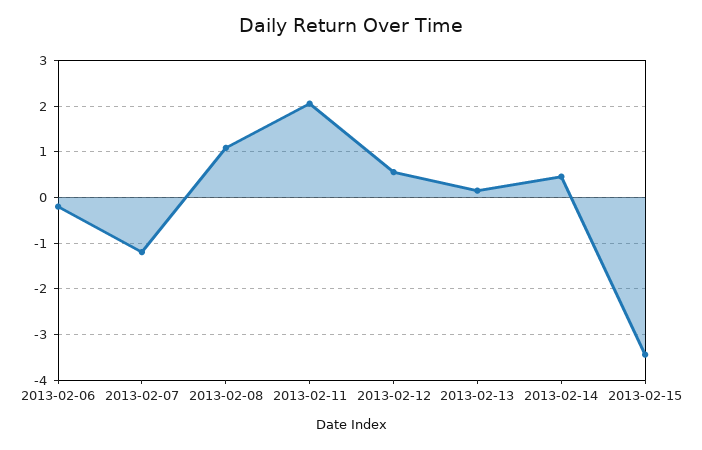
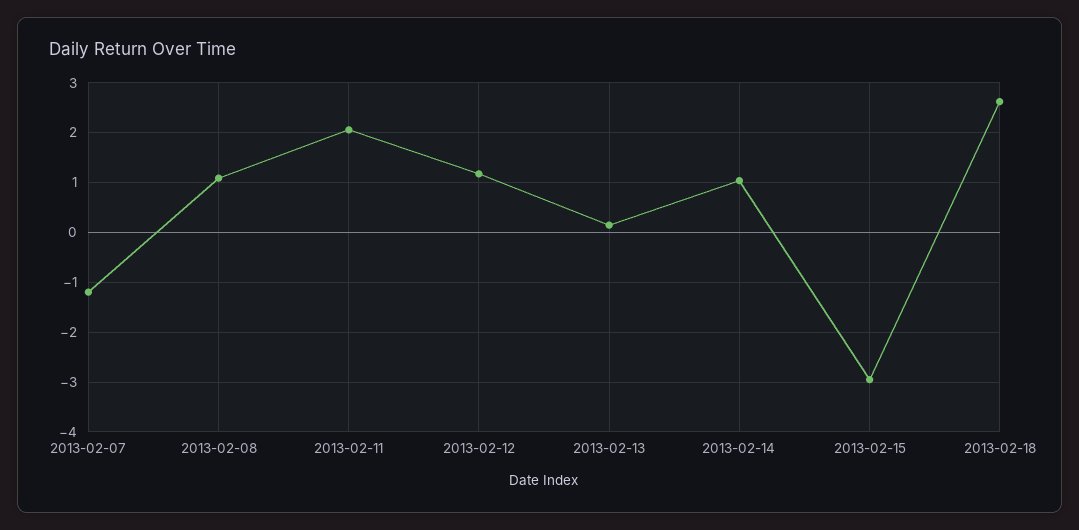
2013-02-06: -0.2 -> none
2013-02-12: 0.6 -> 1.2
2013-02-14: 0.4 -> 1
2013-02-15: -3.4 -> -3
2013-02-18: none -> 2.6

